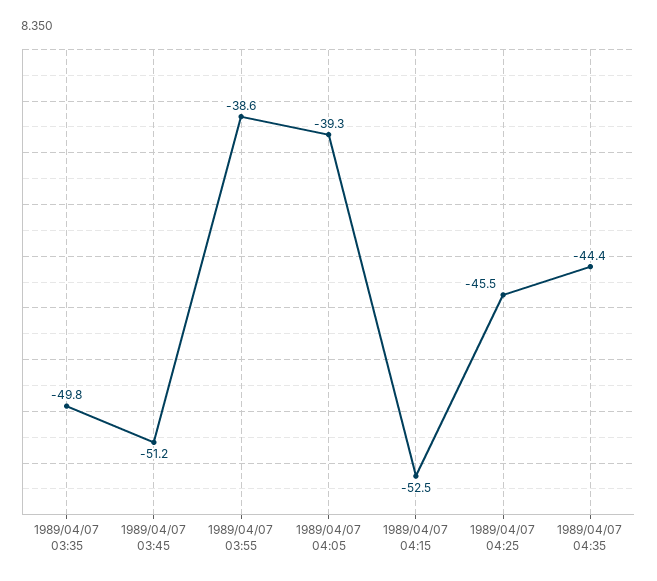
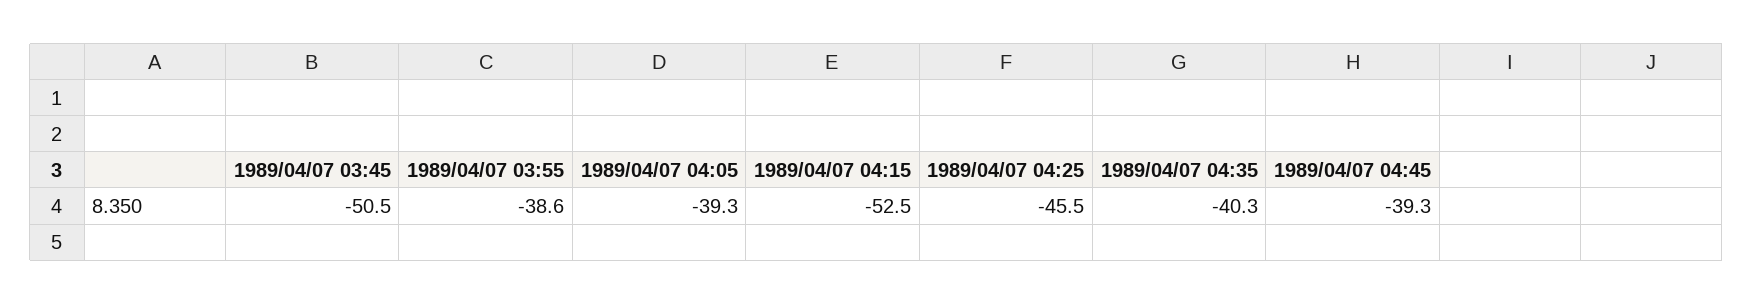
1989/04/07 03:35: -49.8 -> none
1989/04/07 03:45: -51.2 -> -50.5
1989/04/07 04:35: -44.4 -> -40.3
1989/04/07 04:45: none -> -39.3

